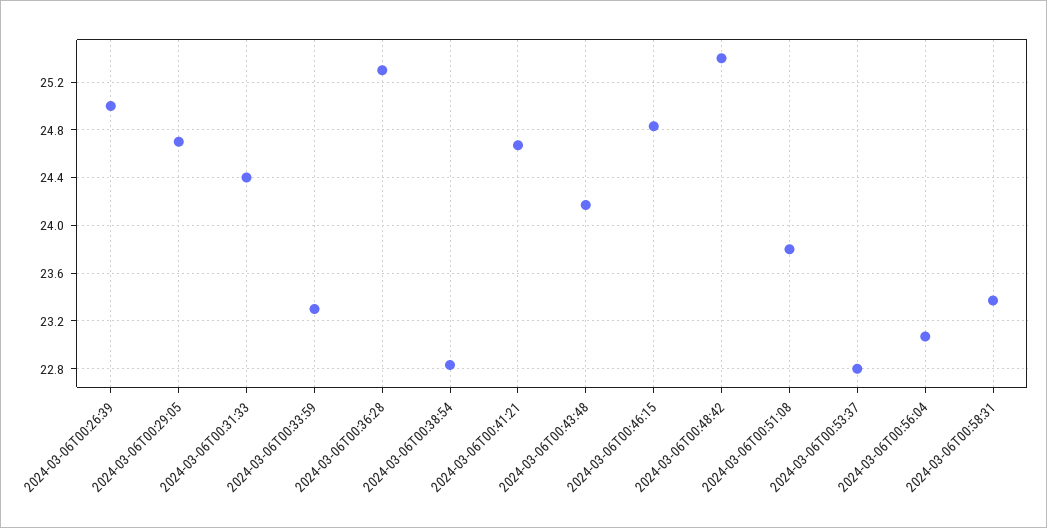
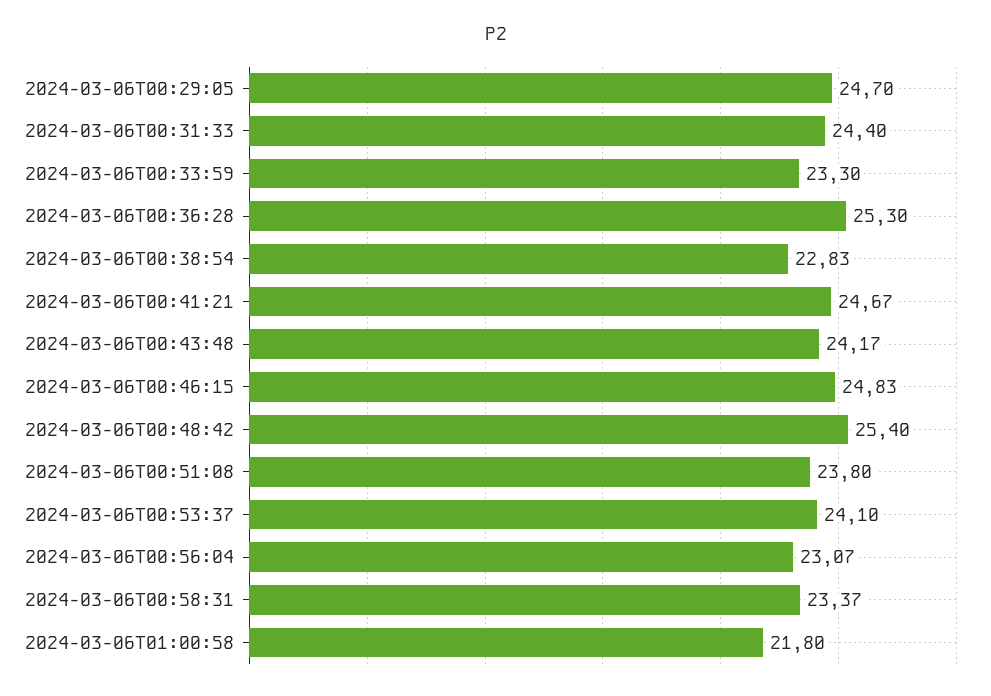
2024-03-06T00:26:39: 25 -> none
2024-03-06T00:53:37: 22.8 -> 24.1
2024-03-06T01:00:58: none -> 21.8

